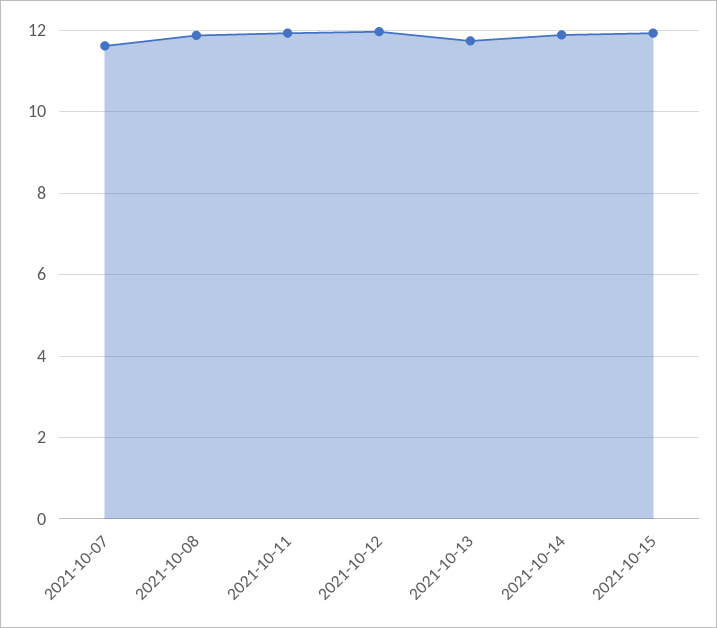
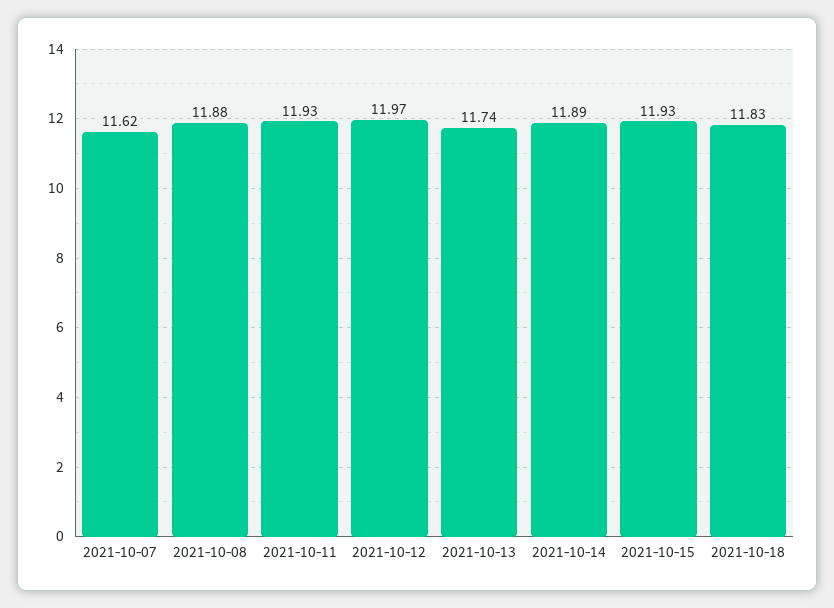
2021-10-18: none -> 11.83

